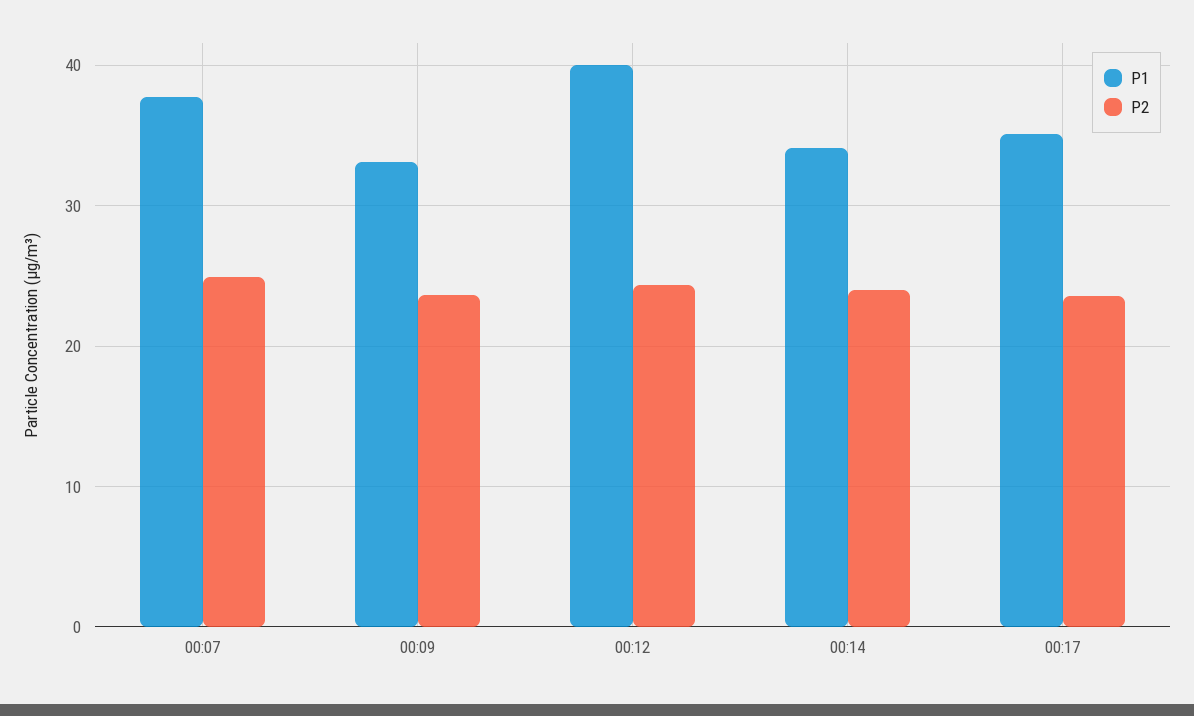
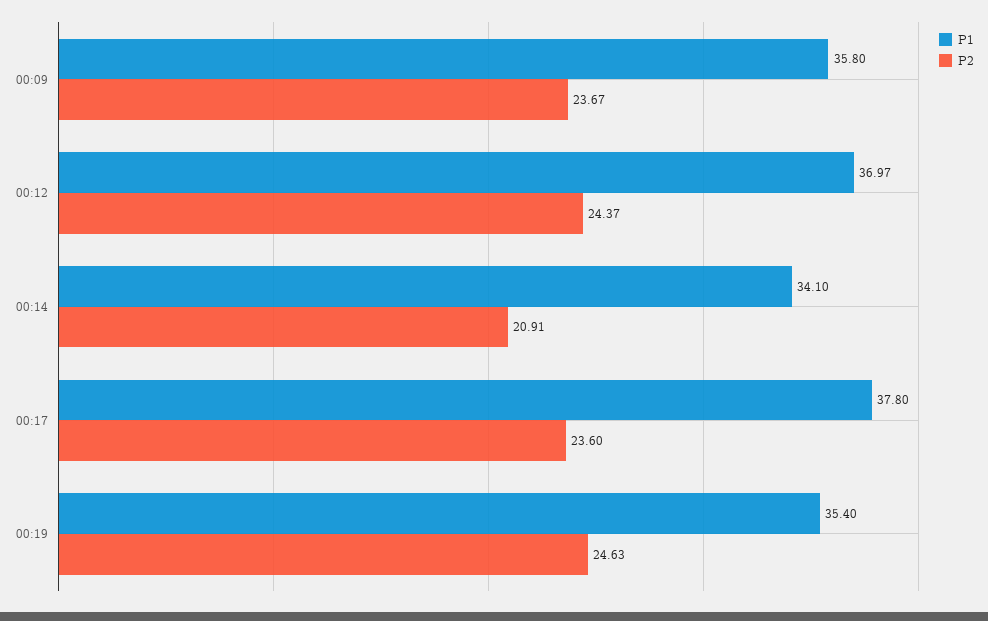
P1, 00:07: 38 -> none
P2, 00:07: 25 -> none
P1, 00:09: 33 -> 35.8
P1, 00:12: 40 -> 36.97
P2, 00:14: 24 -> 20.91
P1, 00:17: 35 -> 37.8
P1, 00:19: none -> 35.4
P2, 00:19: none -> 24.63

